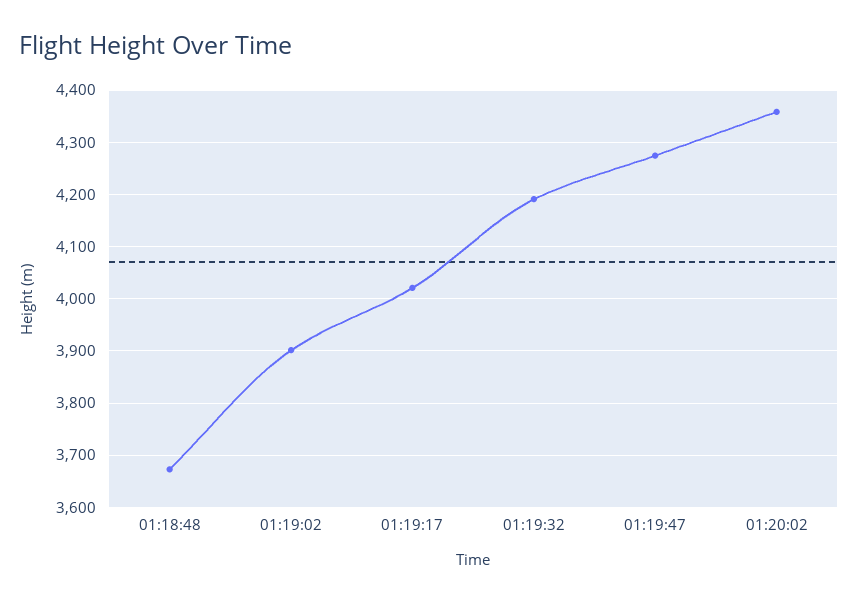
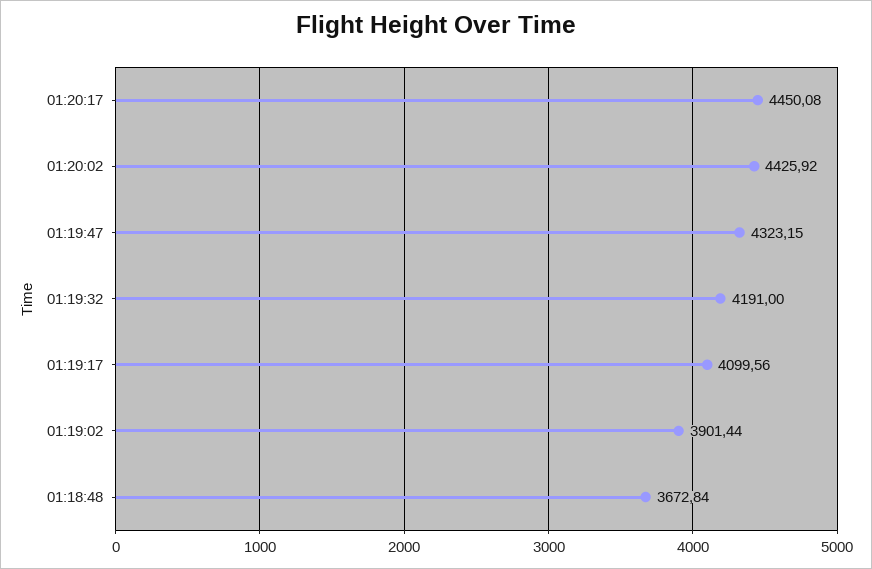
01:19:17: 4020 -> 4099.56
01:19:47: 4280 -> 4323.15
01:20:02: 4360 -> 4425.92
01:20:17: none -> 4450.08

